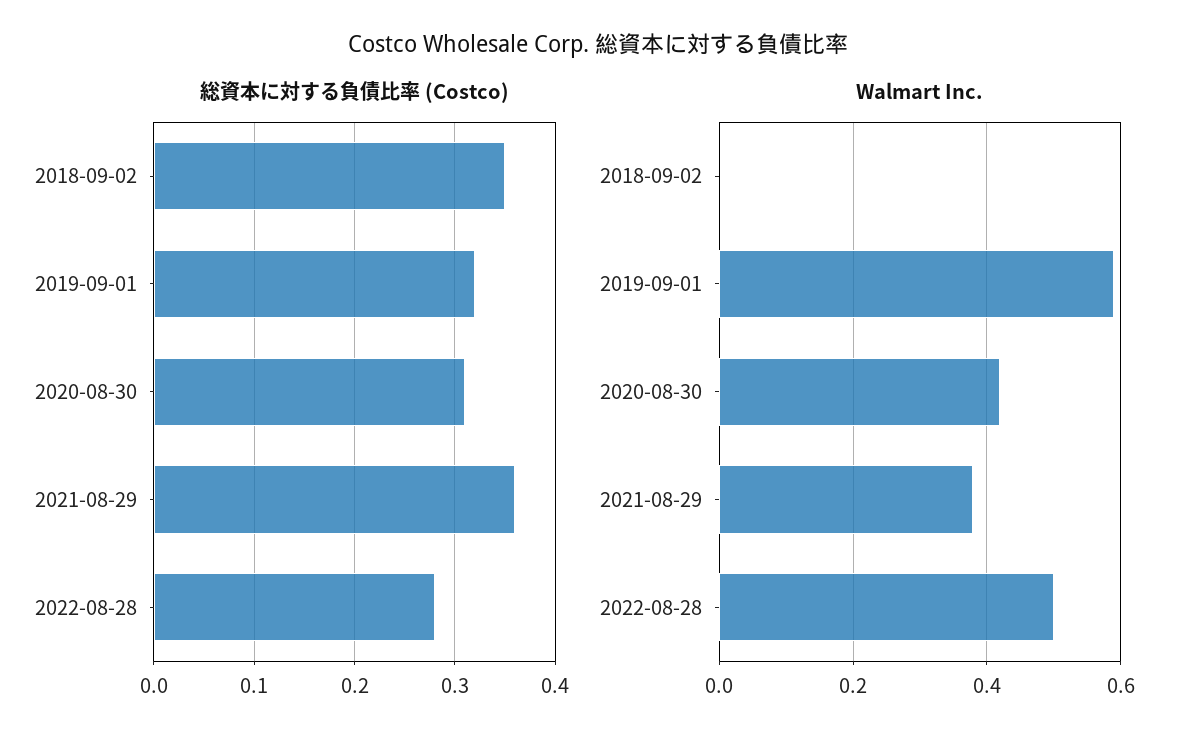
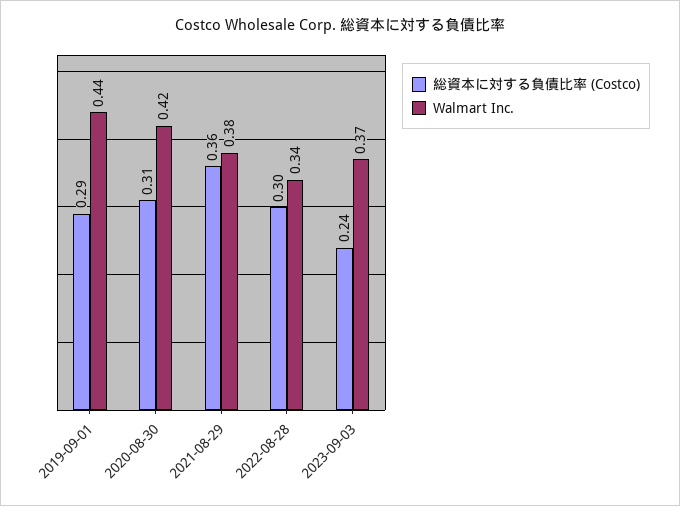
総資本に対する負債比率 (Costco), 2018-09-02: 0.35 -> none
総資本に対する負債比率 (Costco), 2019-09-01: 0.32 -> 0.29
総資本に対する負債比率 (Costco), 2022-08-28: 0.28 -> 0.3
Walmart Inc., 2018-09-02: 0 -> none
Walmart Inc., 2019-09-01: 0.6 -> 0.44
Walmart Inc., 2022-08-28: 0.5 -> 0.34
総資本に対する負債比率 (Costco), 2023-09-03: none -> 0.24
Walmart Inc., 2023-09-03: none -> 0.37

